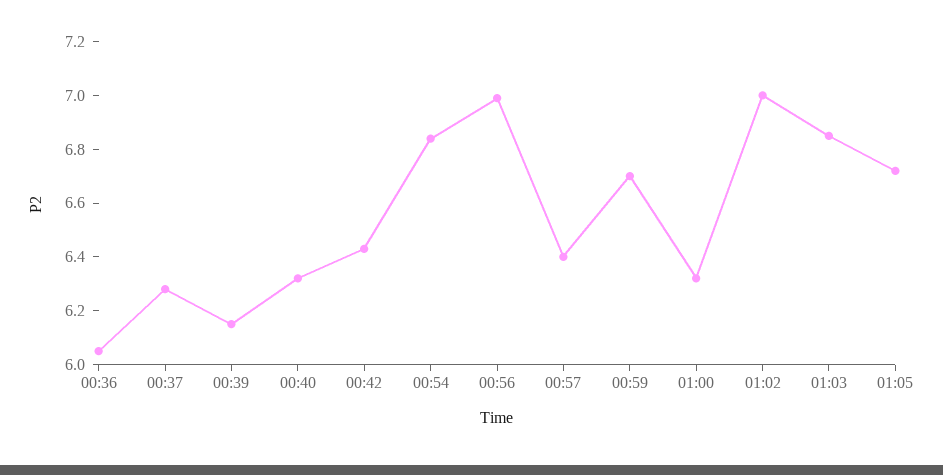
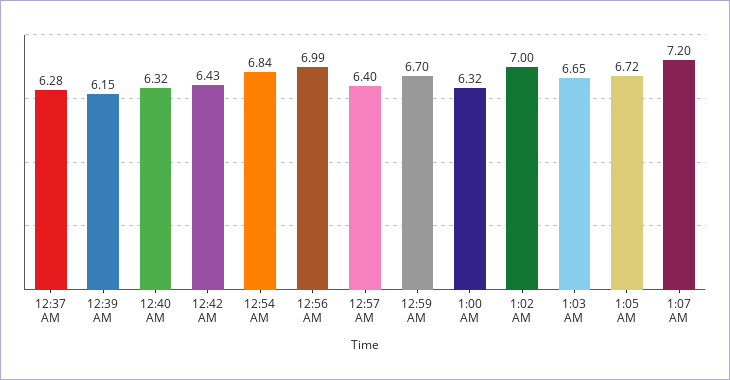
00:36: 6.05 -> none
01:03: 6.85 -> 6.65
1:07 AM: none -> 7.2

